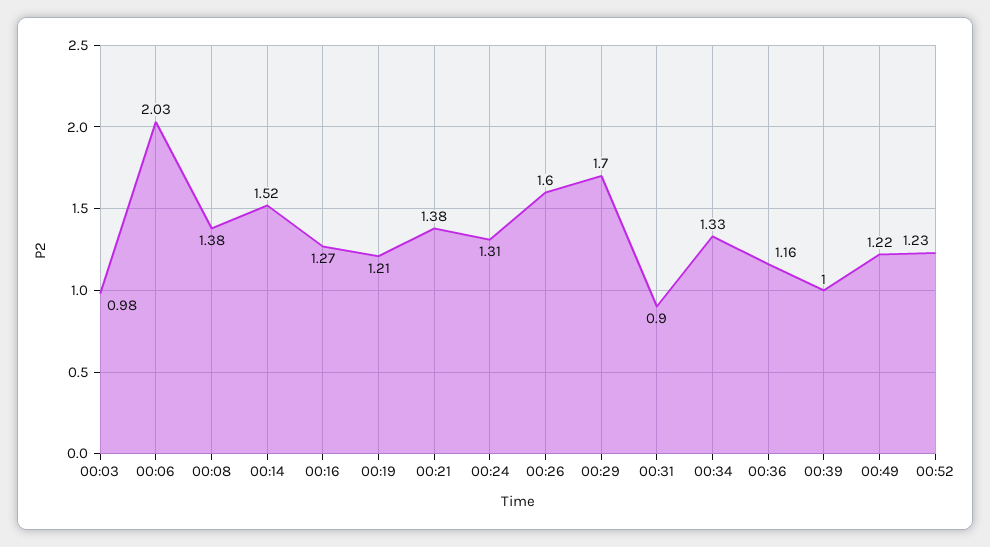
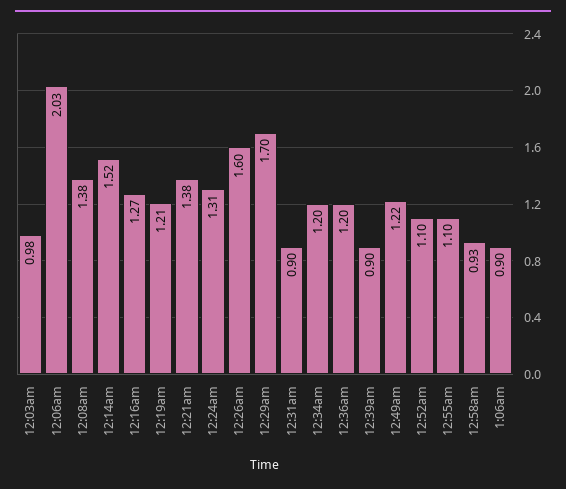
00:34: 1.33 -> 1.2
00:36: 1.16 -> 1.2
00:39: 1 -> 0.9
00:52: 1.23 -> 1.1
12:55am: none -> 1.1
12:58am: none -> 0.93
1:06am: none -> 0.9

